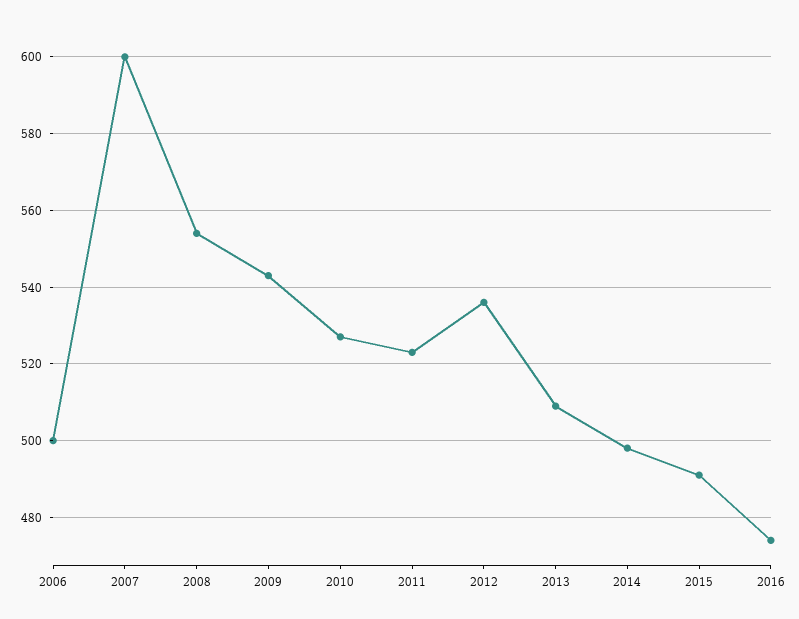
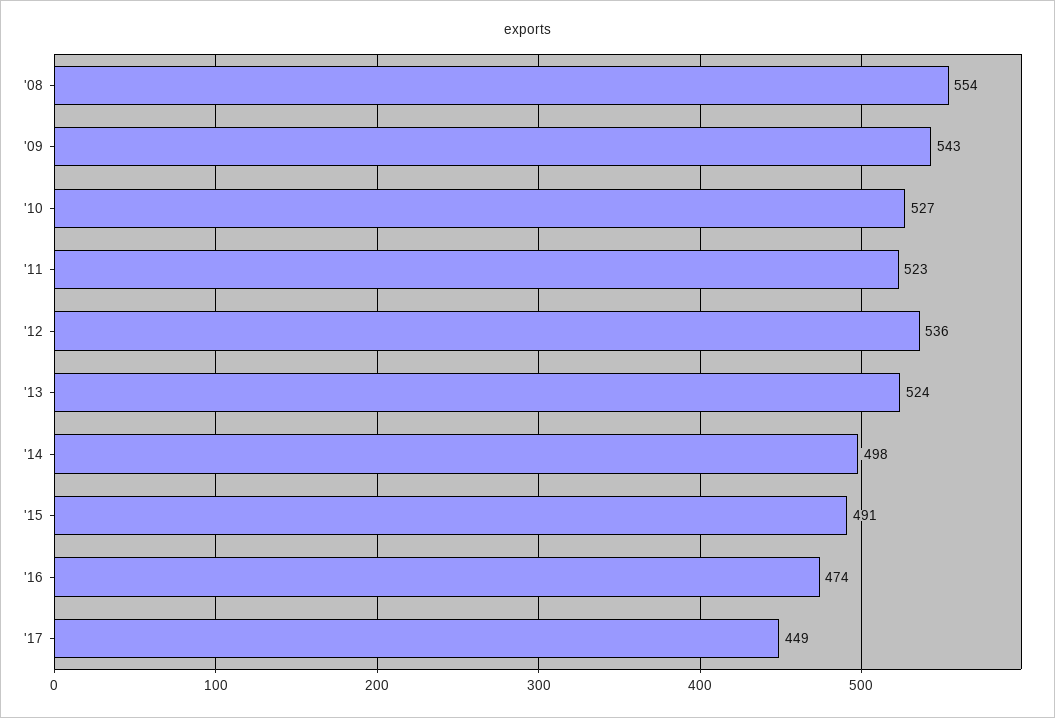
2006: 500 -> none
2007: 600 -> none
2013: 510 -> 524
'17: none -> 449

